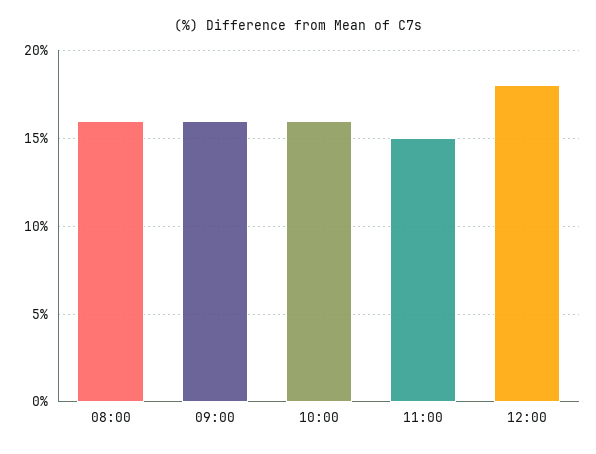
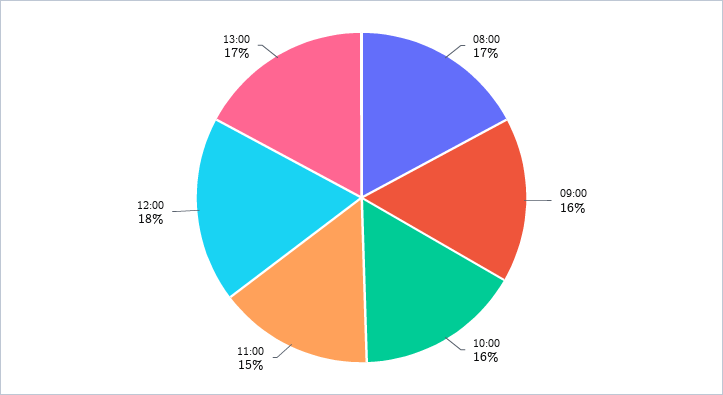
08:00: 16 -> 17
13:00: none -> 17

